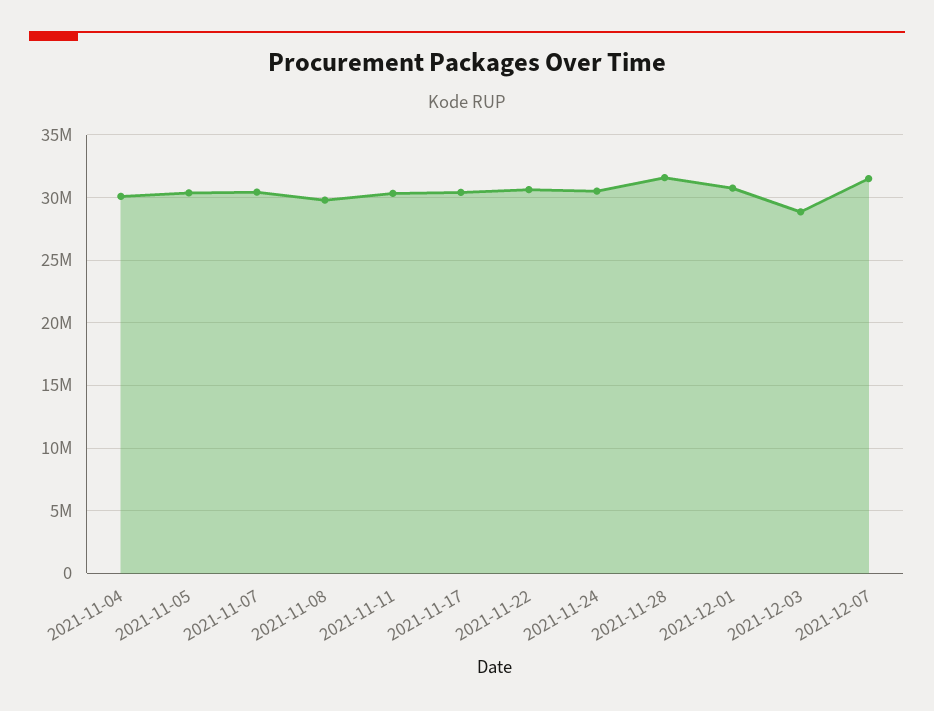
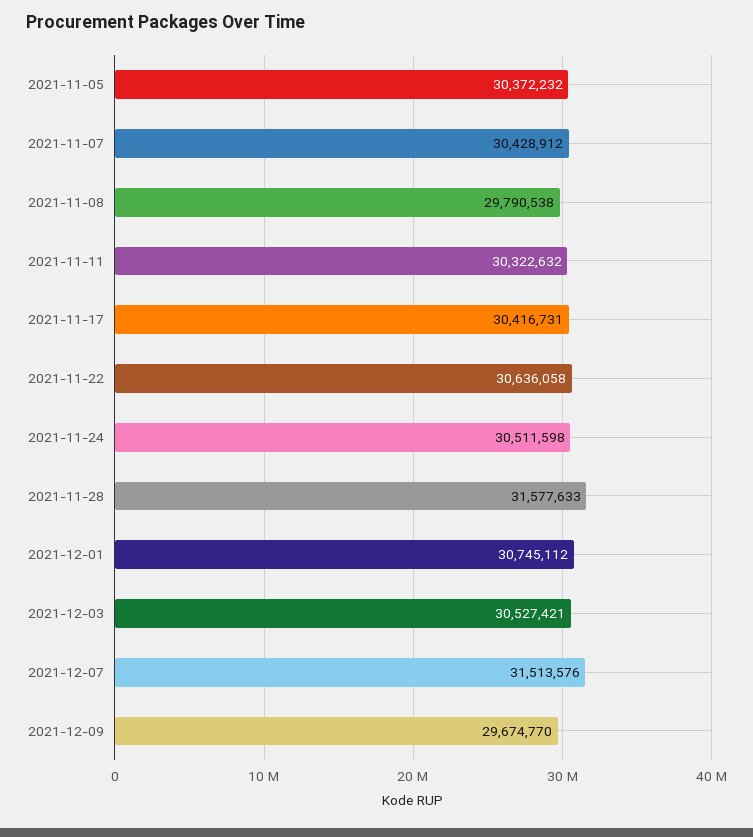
2021-11-04: 30000000 -> none
2021-12-03: 29000000 -> 30527421
2021-12-09: none -> 29674770

